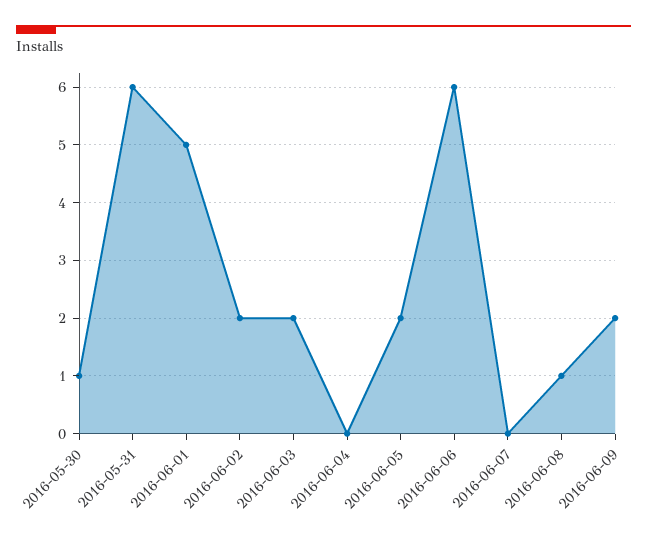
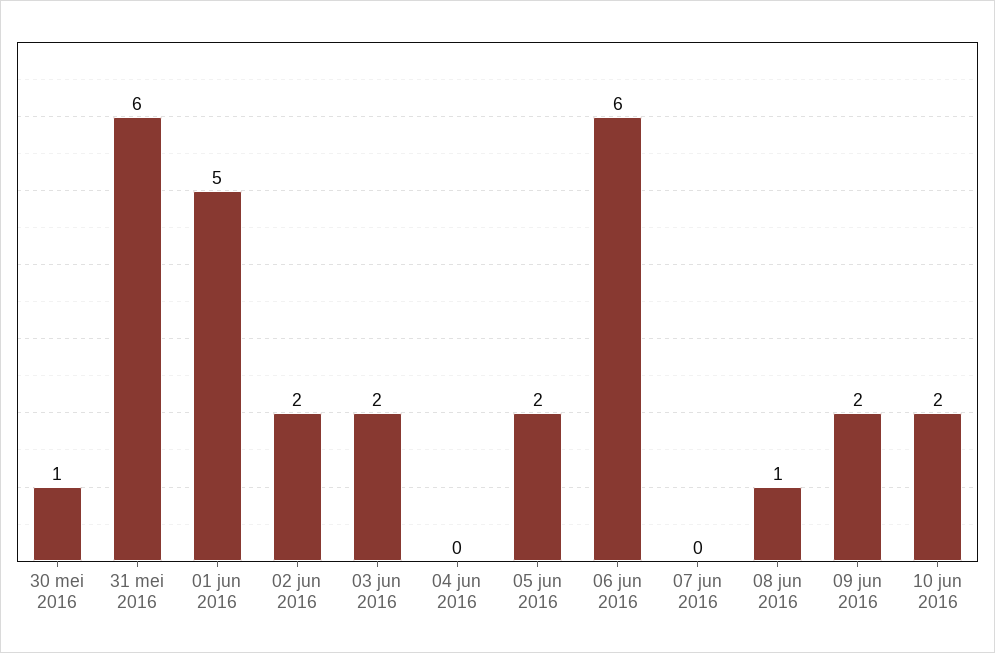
10 jun 2016: none -> 2

